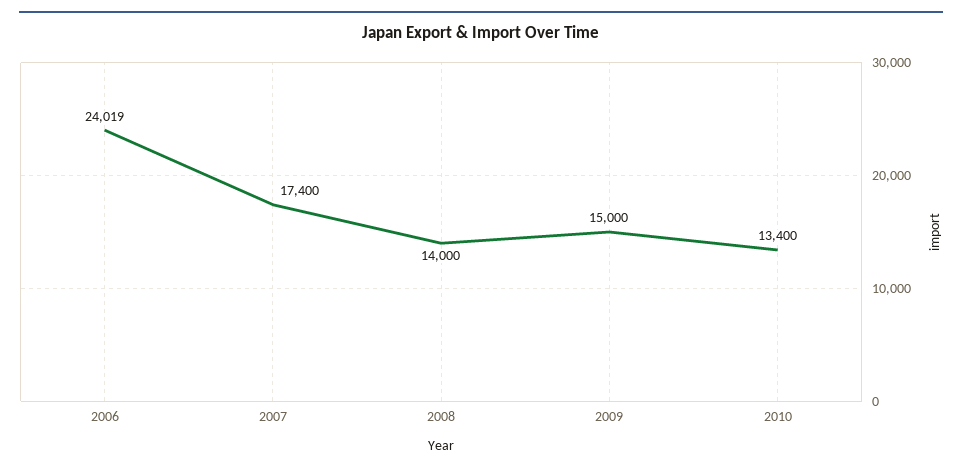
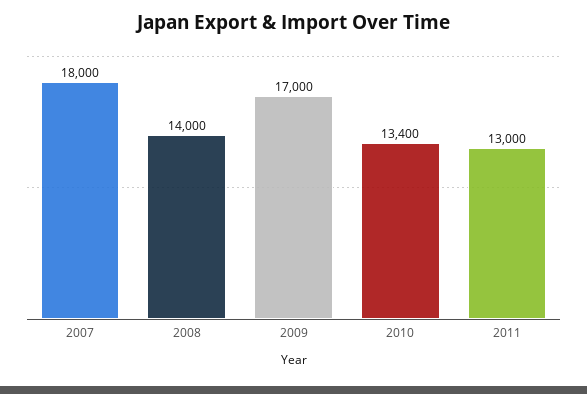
2006: 24019 -> none
2007: 17400 -> 18000
2009: 15000 -> 17000
2011: none -> 13000

